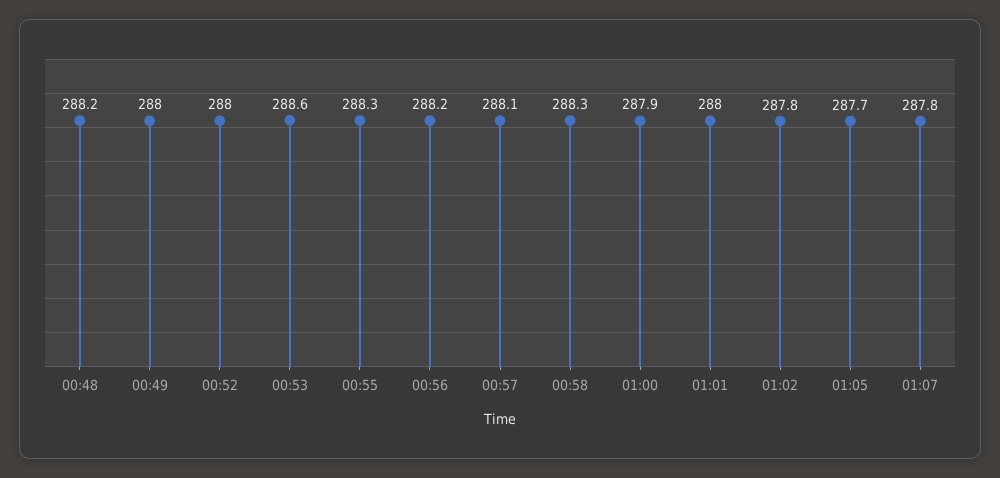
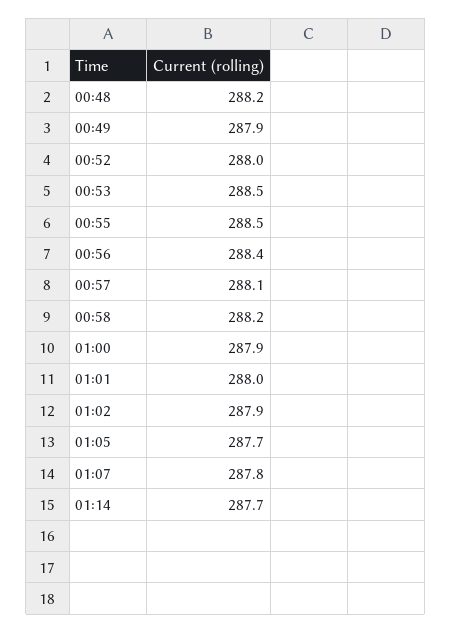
00:49: 288 -> 287.9
00:53: 288.6 -> 288.5
00:55: 288.3 -> 288.5
00:56: 288.2 -> 288.4
00:58: 288.3 -> 288.2
01:02: 287.8 -> 287.9
01:14: none -> 287.7

